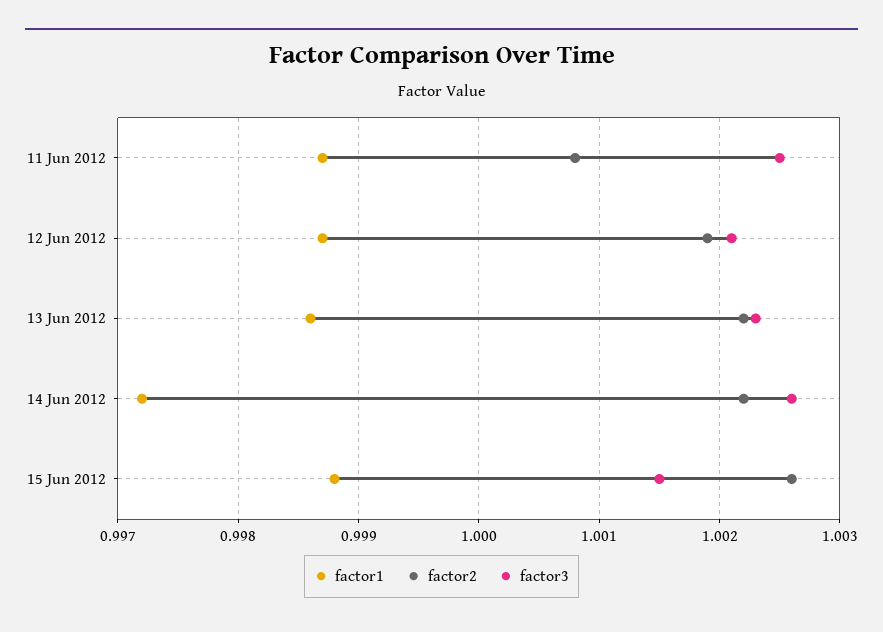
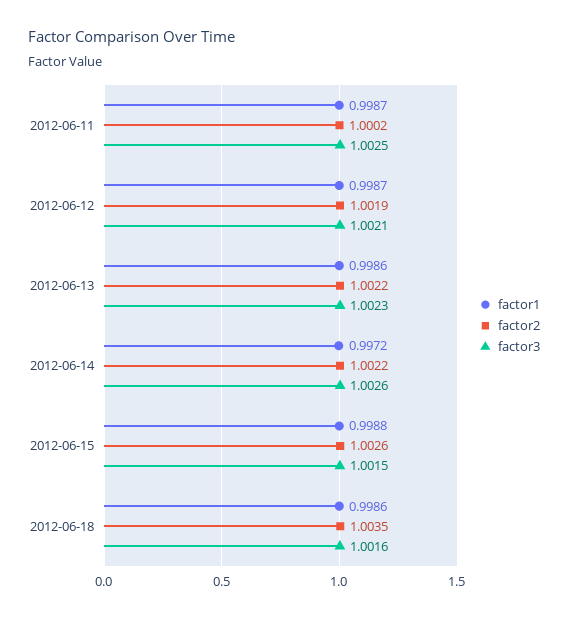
factor2, 11 Jun 2012: 1.0008 -> 1.0002
factor1, 2012-06-18: none -> 0.9986
factor2, 2012-06-18: none -> 1.0035
factor3, 2012-06-18: none -> 1.0016

